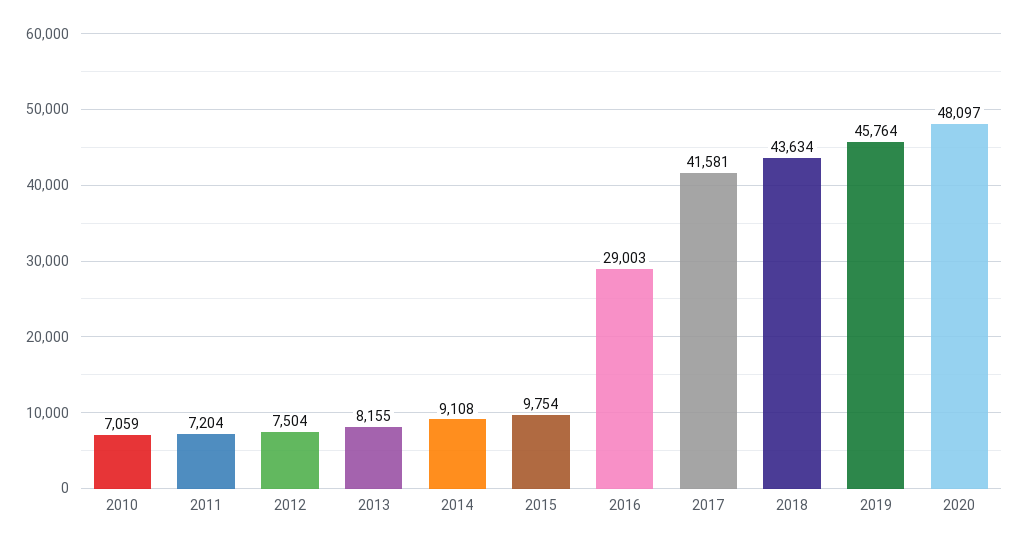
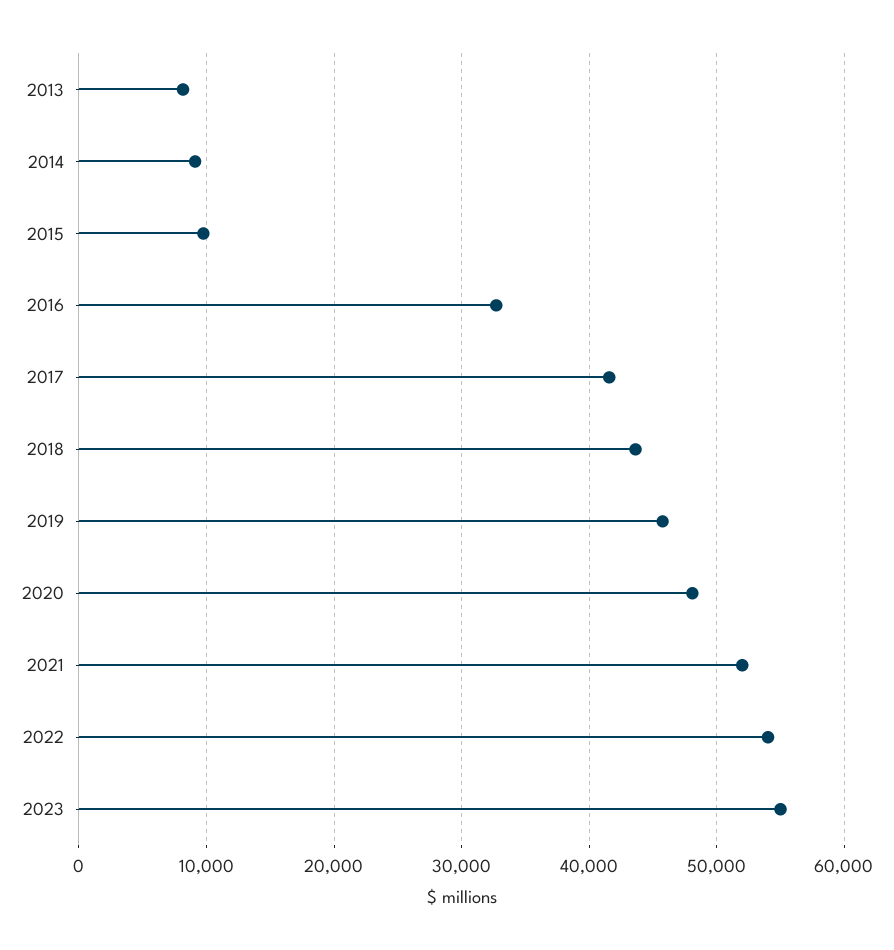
2010: 7059 -> none
2011: 7204 -> none
2012: 7504 -> none
2016: 29003 -> 33000
2021: none -> 52000
2022: none -> 54000
2023: none -> 55000

